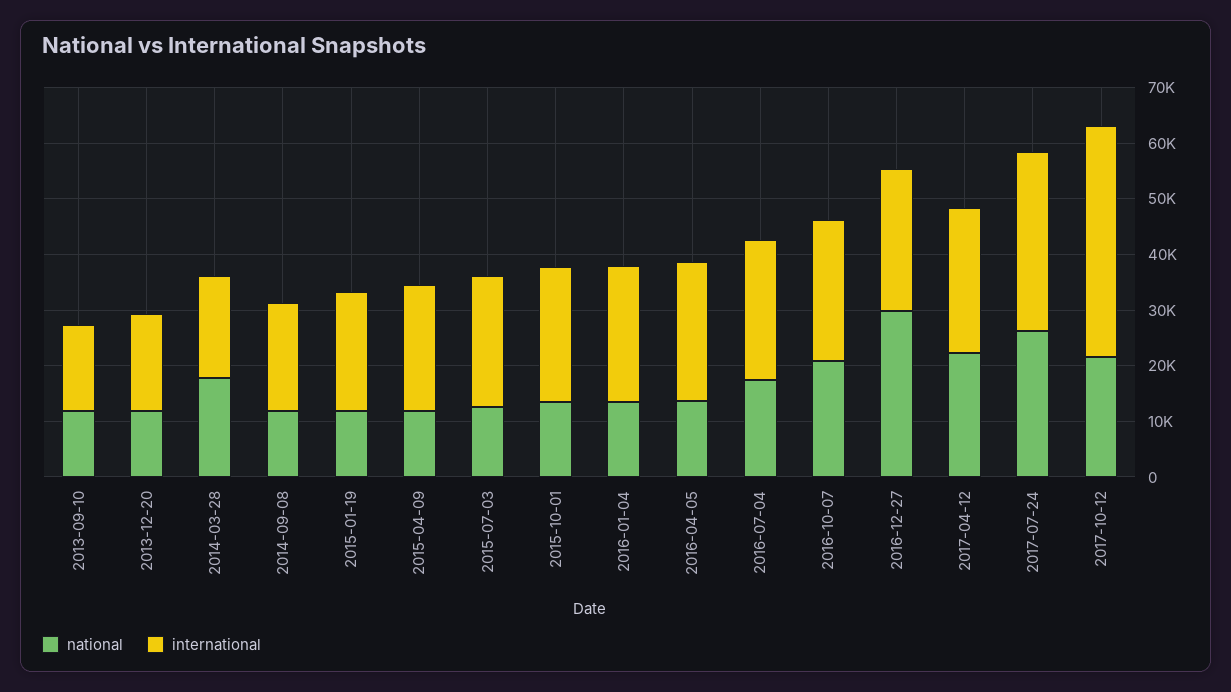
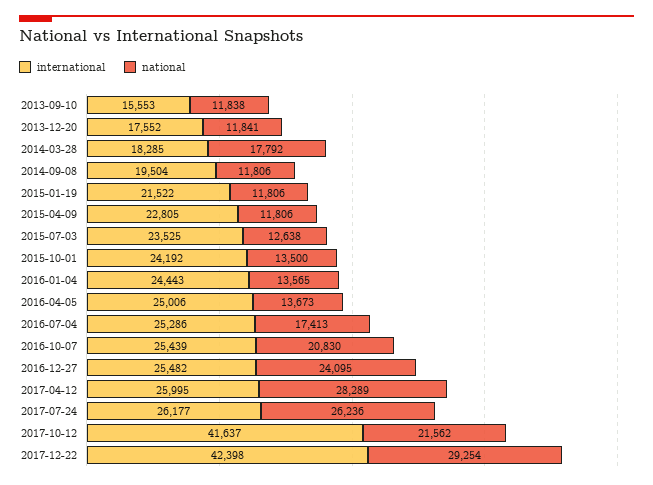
national, 2016-12-27: 30000 -> 24095
national, 2017-04-12: 22000 -> 28289
international, 2017-07-24: 32000 -> 26177
international, 2017-12-22: none -> 42398
national, 2017-12-22: none -> 29254

